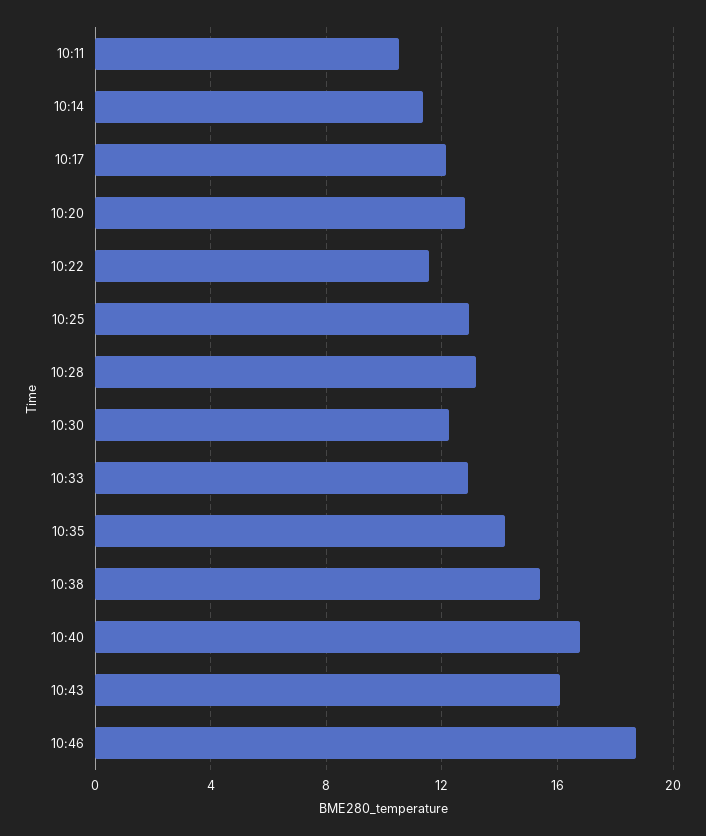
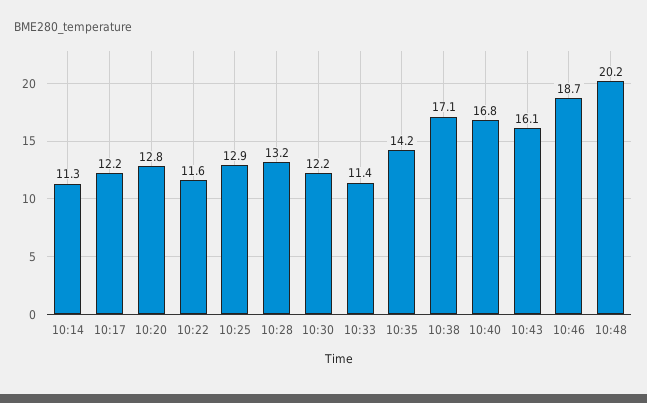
10:11: 10.5 -> none
10:33: 13 -> 11.4
10:38: 15.5 -> 17.1
10:48: none -> 20.2

